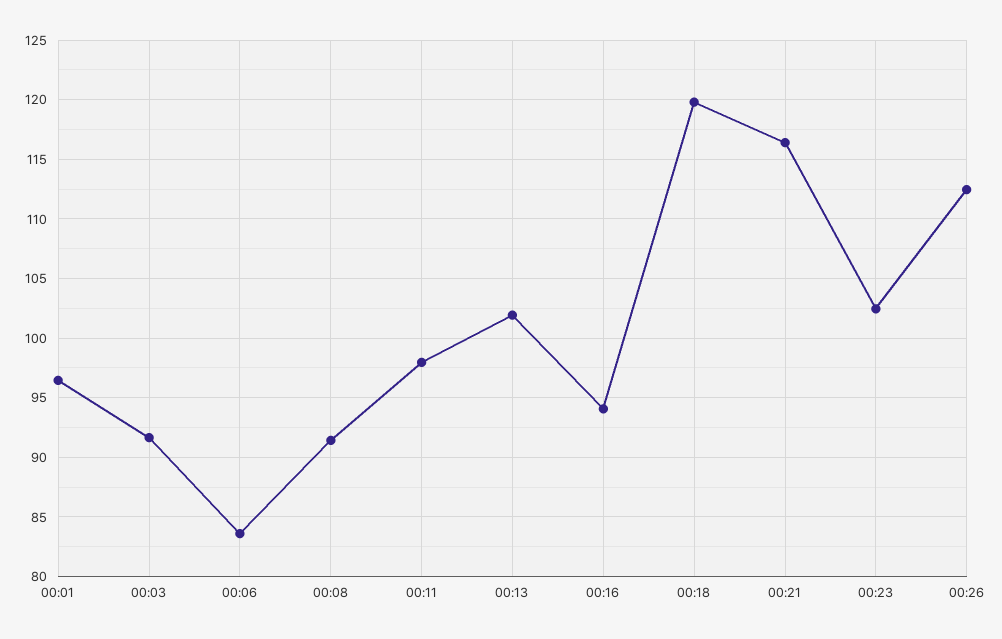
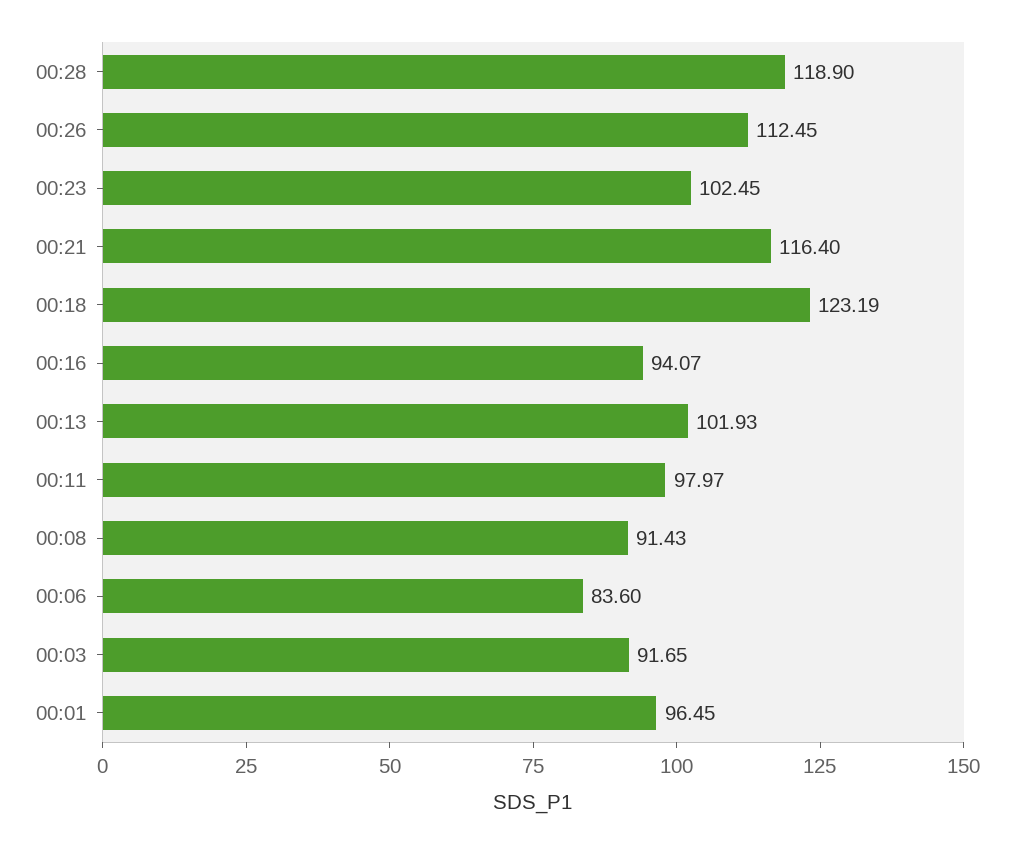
00:18: 120 -> 123.19
00:28: none -> 118.9

